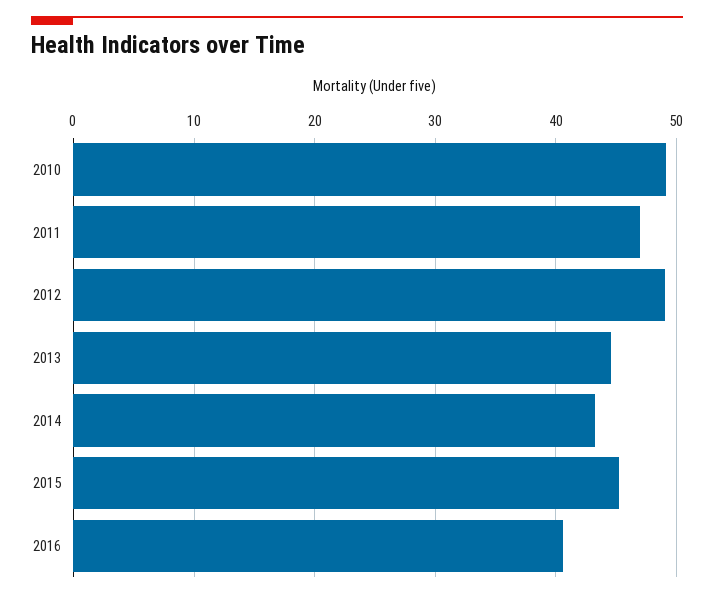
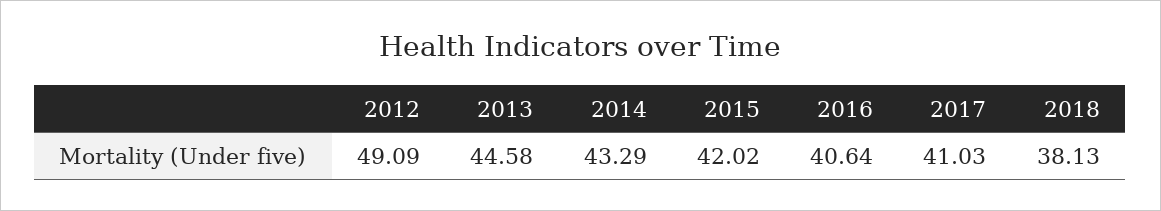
2010: 49 -> none
2011: 47 -> none
2015: 45 -> 42.02
2017: none -> 41.03
2018: none -> 38.13

